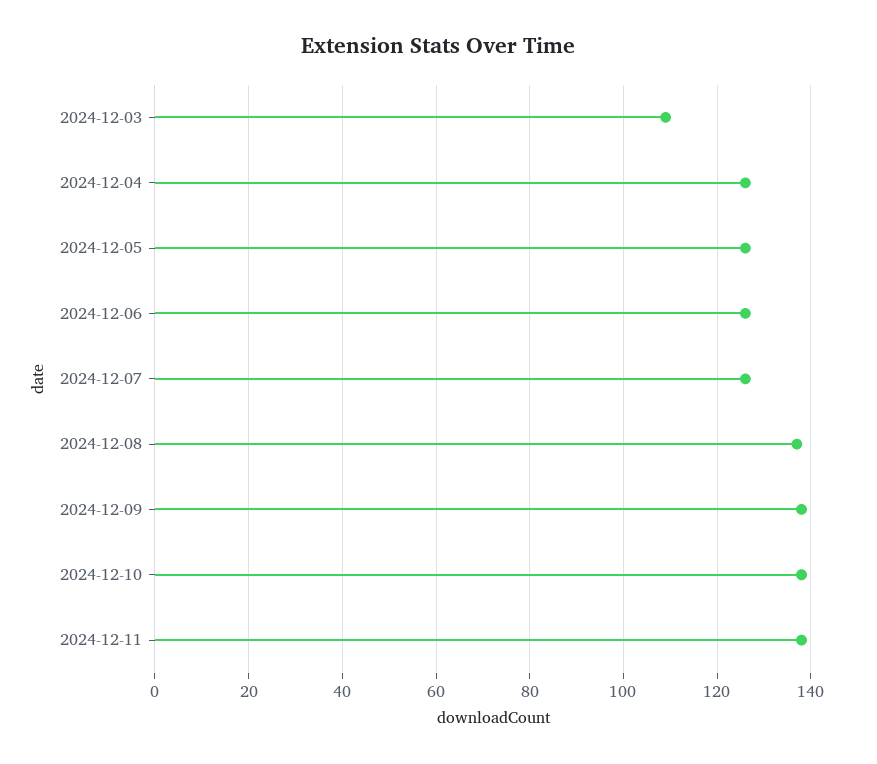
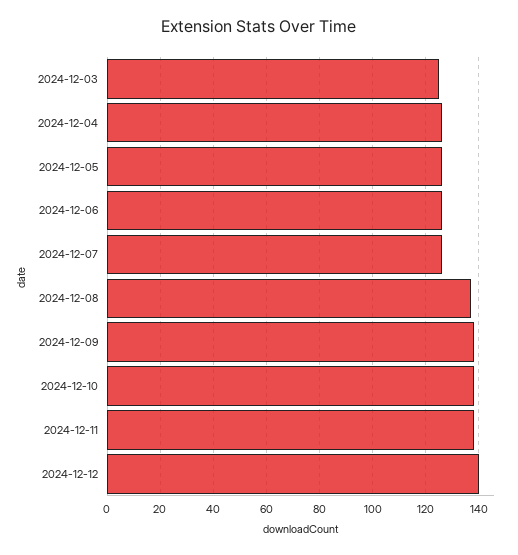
2024-12-03: 110 -> 125
2024-12-12: none -> 140

